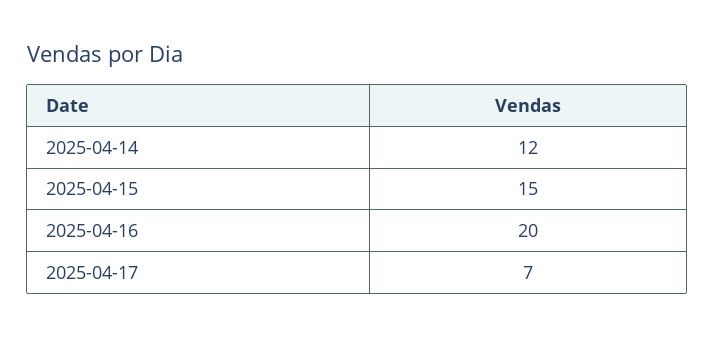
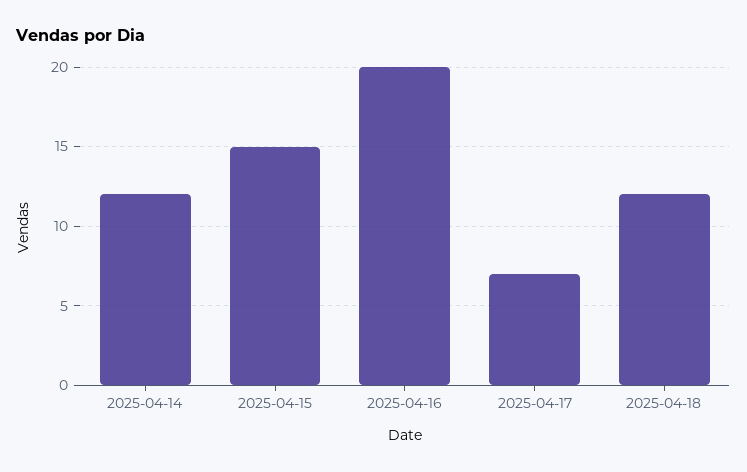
2025-04-18: none -> 12

